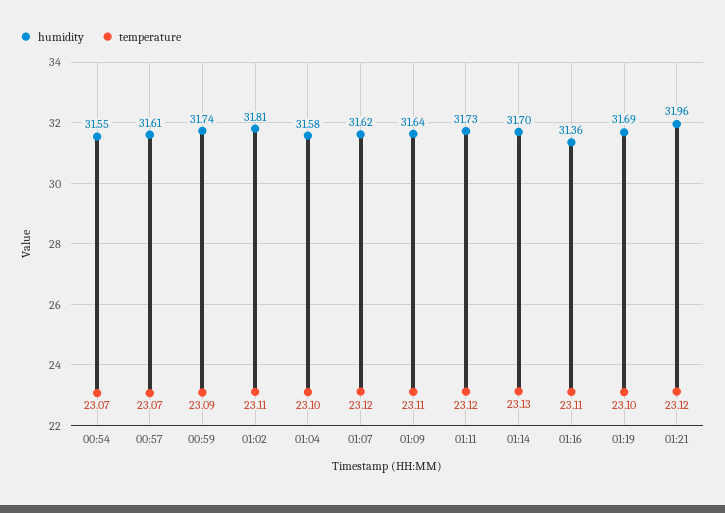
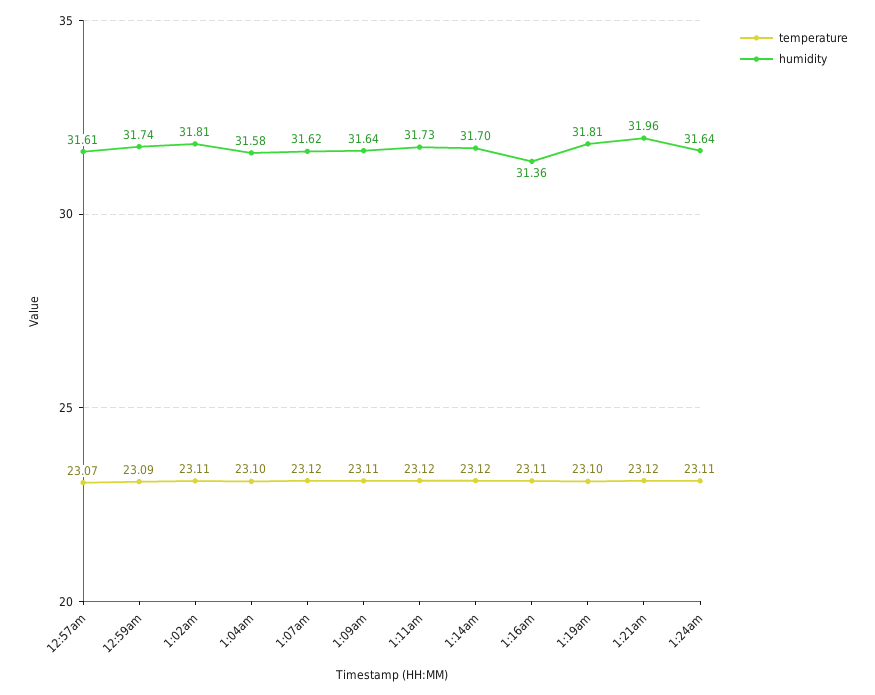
humidity, 00:54: 31.55 -> none
temperature, 00:54: 23.07 -> none
temperature, 01:14: 23.13 -> 23.12
humidity, 01:19: 31.69 -> 31.81
temperature, 1:24am: none -> 23.11
humidity, 1:24am: none -> 31.64

